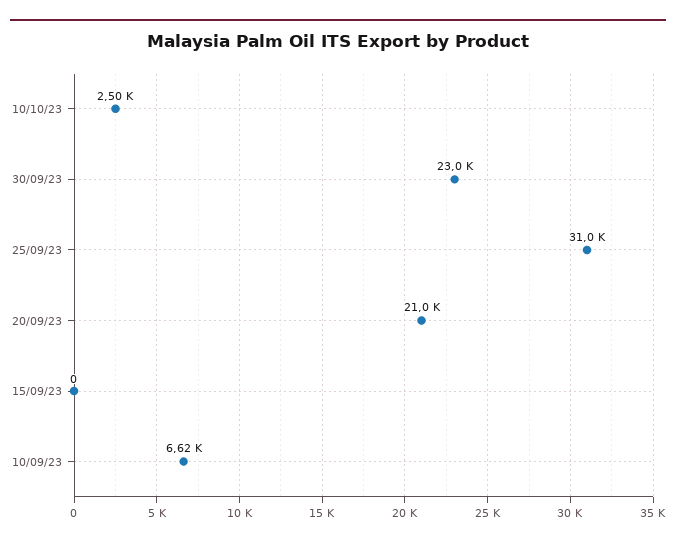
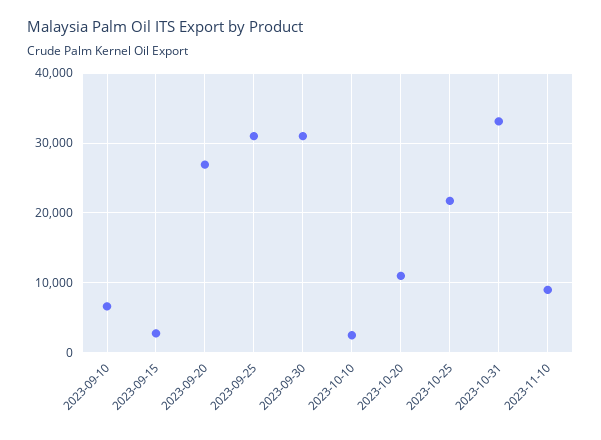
30/09/23: 23000 -> 31000
20/09/23: 21000 -> 27000
15/09/23: 0 -> 3000
2023-10-20: none -> 11000
2023-10-25: none -> 22000
2023-10-31: none -> 33000
2023-11-10: none -> 9000

